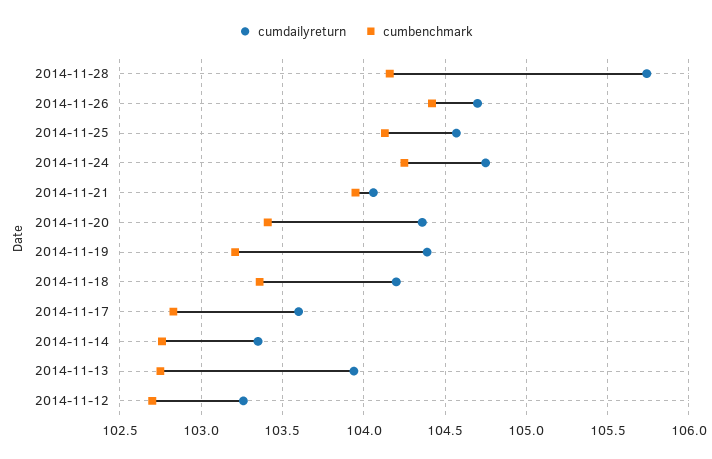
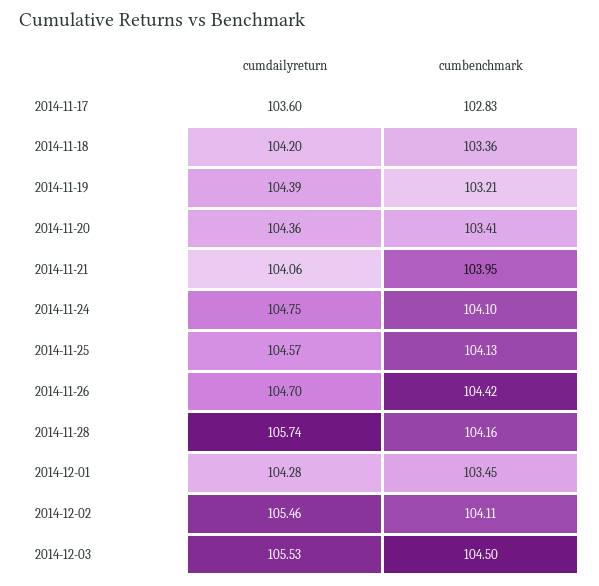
cumbenchmark, 2014-11-24: 104.25 -> 104.1
cumdailyreturn, 2014-11-14: 103.35 -> none
cumbenchmark, 2014-11-14: 102.75 -> none
cumdailyreturn, 2014-11-13: 103.95 -> none
cumbenchmark, 2014-11-13: 102.75 -> none
cumdailyreturn, 2014-11-12: 103.25 -> none
cumbenchmark, 2014-11-12: 102.7 -> none
cumdailyreturn, 2014-12-01: none -> 104.28
cumbenchmark, 2014-12-01: none -> 103.45
cumdailyreturn, 2014-12-02: none -> 105.46
cumbenchmark, 2014-12-02: none -> 104.11
cumdailyreturn, 2014-12-03: none -> 105.53
cumbenchmark, 2014-12-03: none -> 104.5

